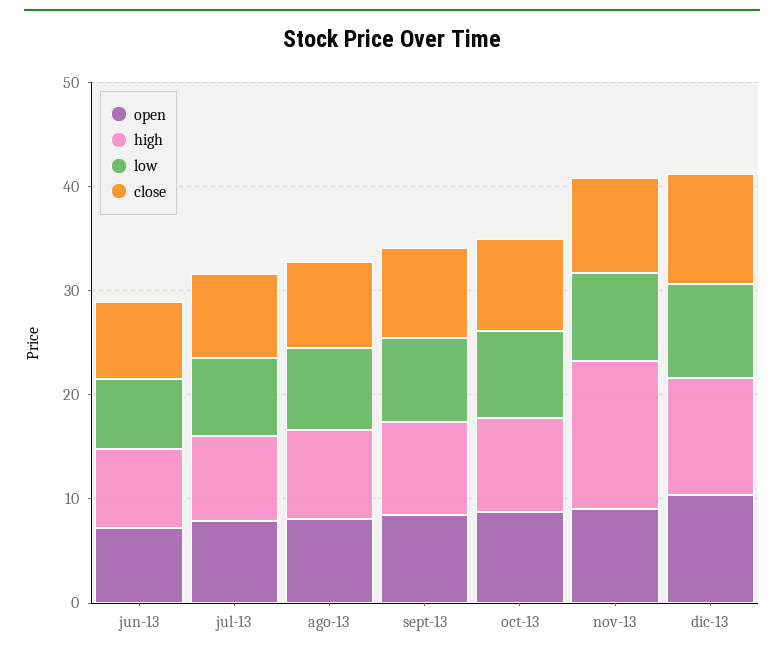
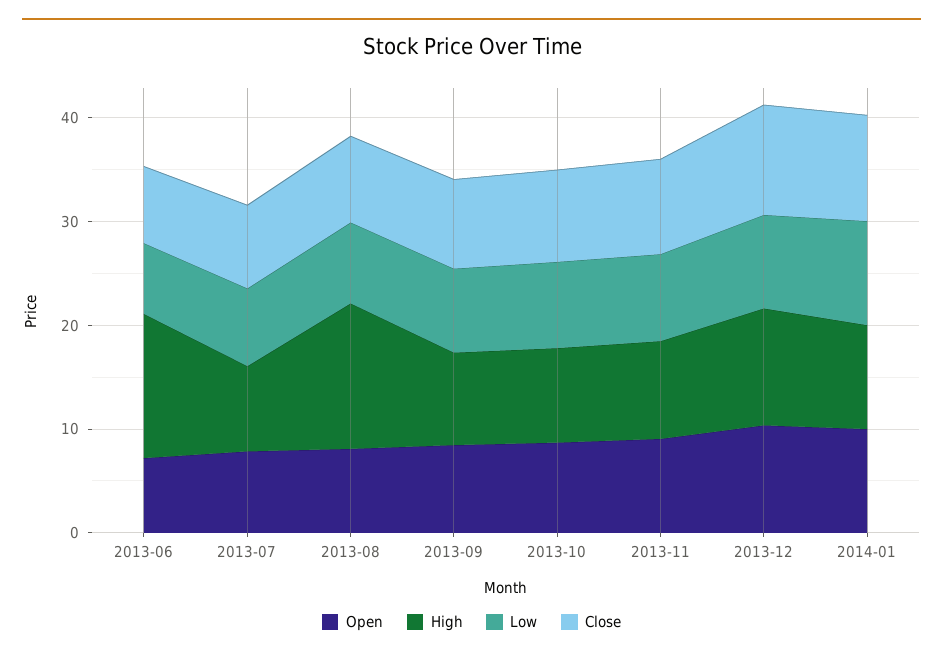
high, jun-13: 8 -> 14
high, ago-13: 8 -> 14
high, nov-13: 14 -> 10
open, 2014-01: none -> 10
high, 2014-01: none -> 10
low, 2014-01: none -> 10
close, 2014-01: none -> 10

